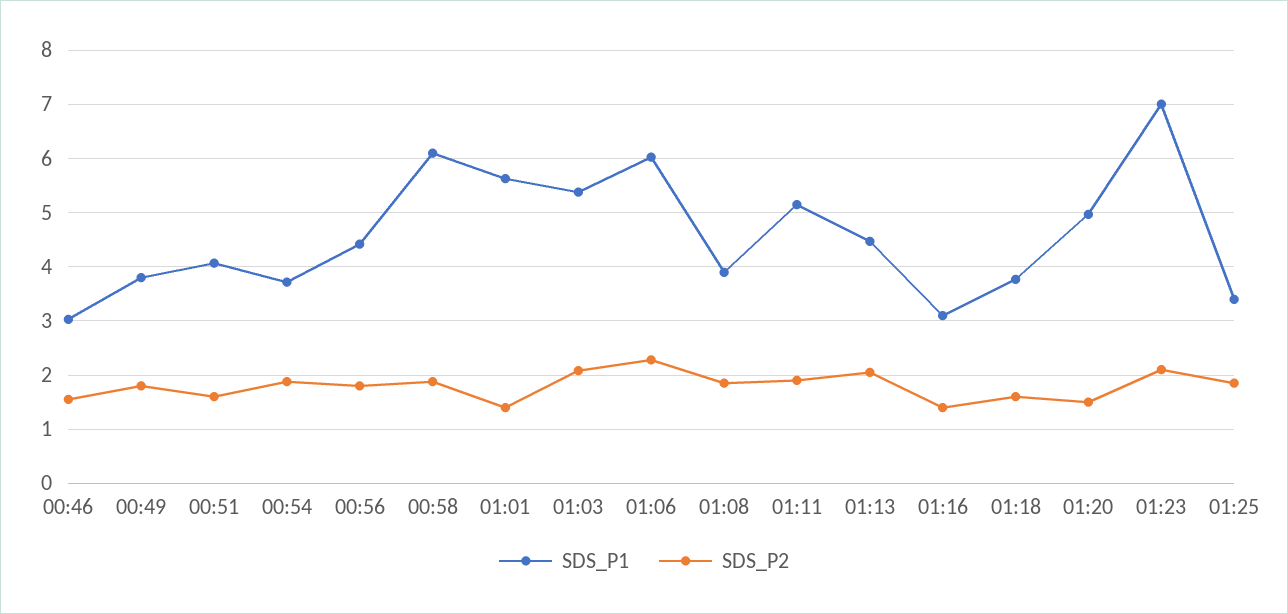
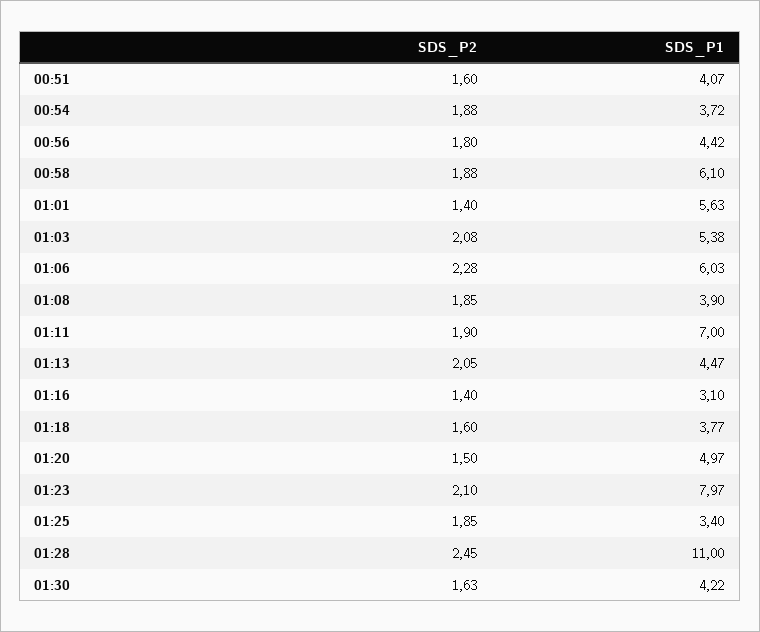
SDS_P1, 00:46: 3 -> none
SDS_P2, 00:46: 1.6 -> none
SDS_P1, 00:49: 3.8 -> none
SDS_P2, 00:49: 1.8 -> none
SDS_P1, 01:11: 5.2 -> 7
SDS_P1, 01:23: 7 -> 7.97
SDS_P2, 01:28: none -> 2.45
SDS_P1, 01:28: none -> 11
SDS_P2, 01:30: none -> 1.63
SDS_P1, 01:30: none -> 4.22

